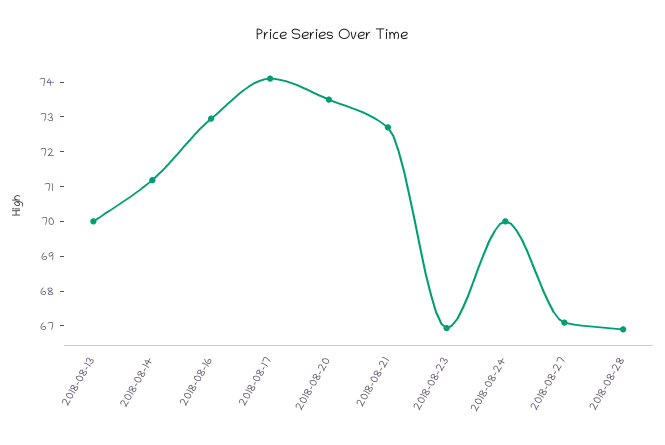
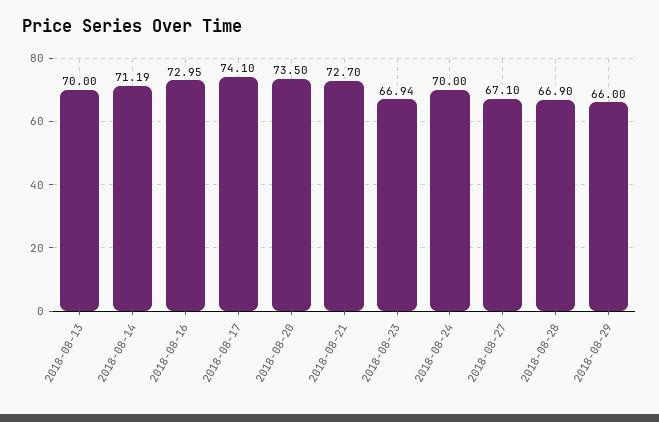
2018-08-29: none -> 66

